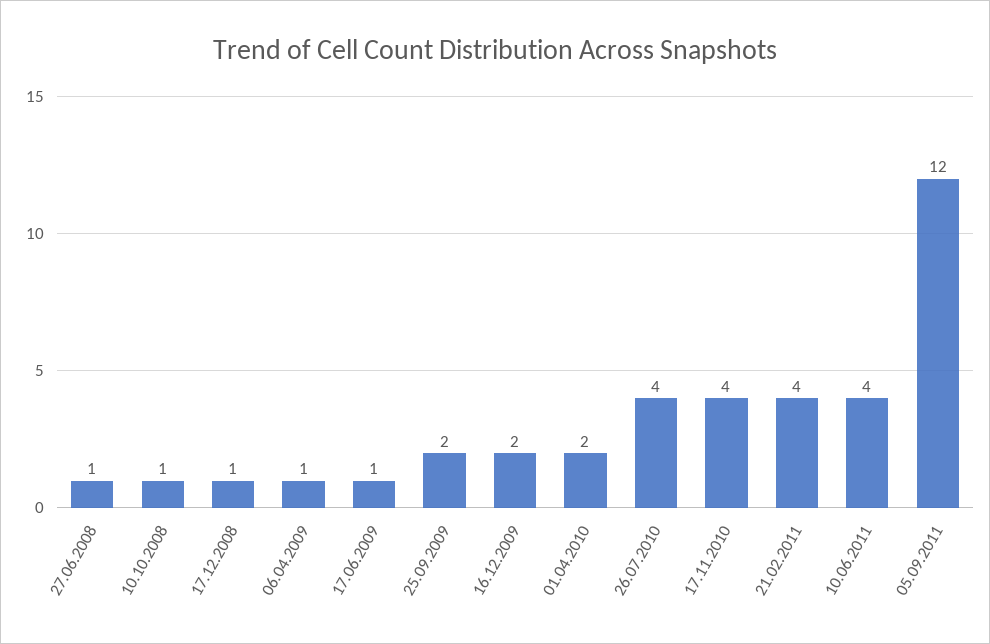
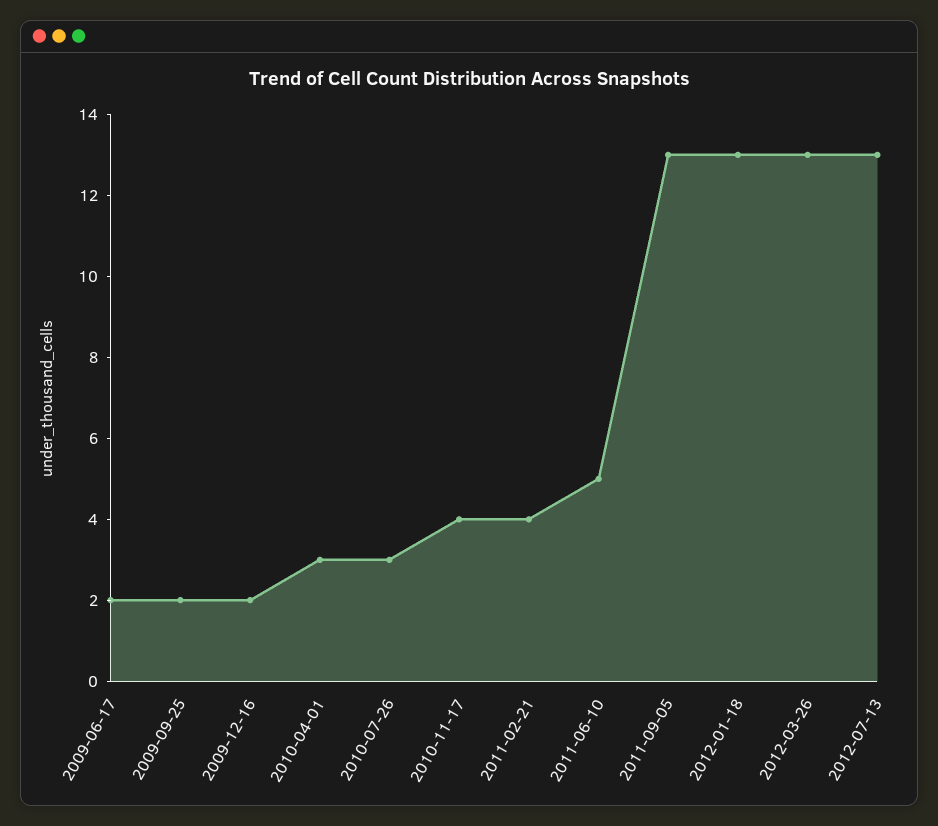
27.06.2008: 1 -> none
10.10.2008: 1 -> none
17.12.2008: 1 -> none
06.04.2009: 1 -> none
17.06.2009: 1 -> 2
01.04.2010: 2 -> 3
26.07.2010: 4 -> 3
10.06.2011: 4 -> 5
05.09.2011: 12 -> 13
2012-01-18: none -> 13
2012-03-26: none -> 13
2012-07-13: none -> 13

